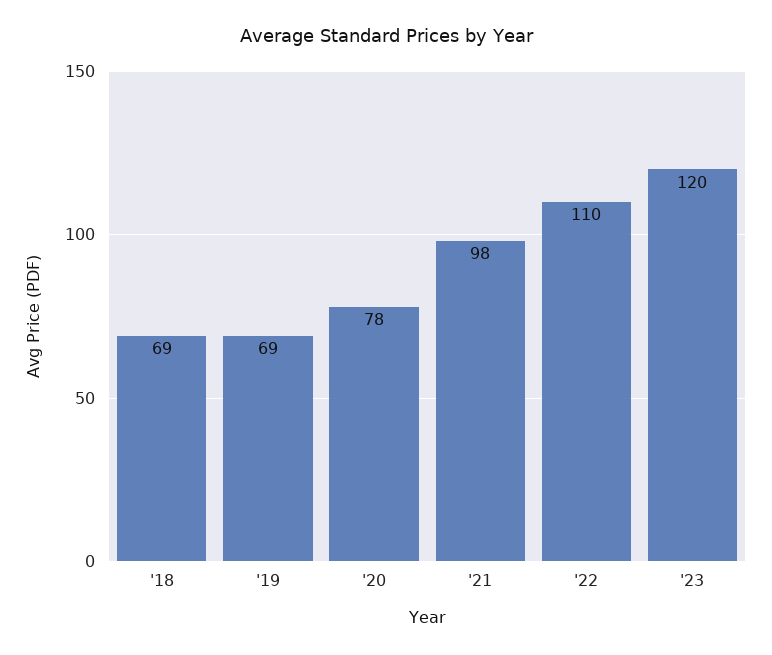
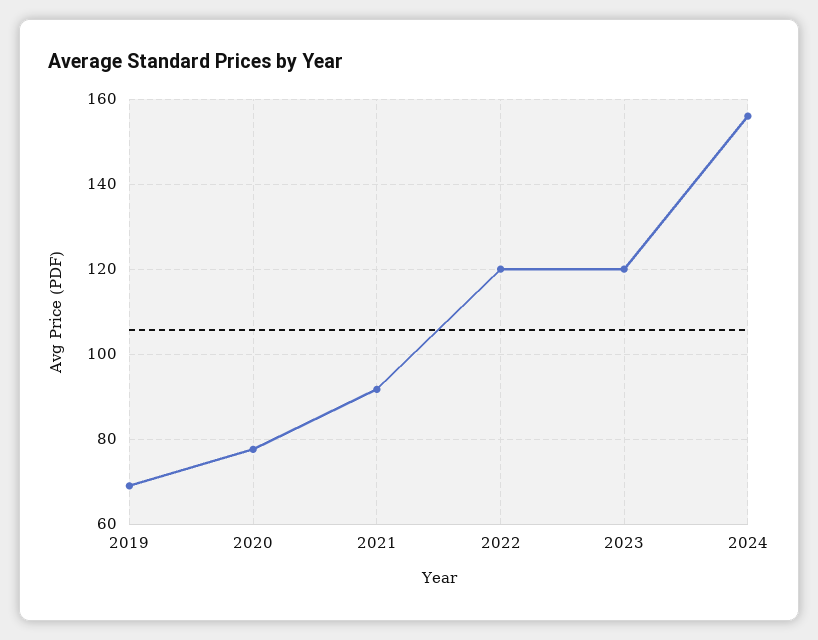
'18: 69 -> none
'21: 98 -> 92
'22: 110 -> 120
2024: none -> 156

